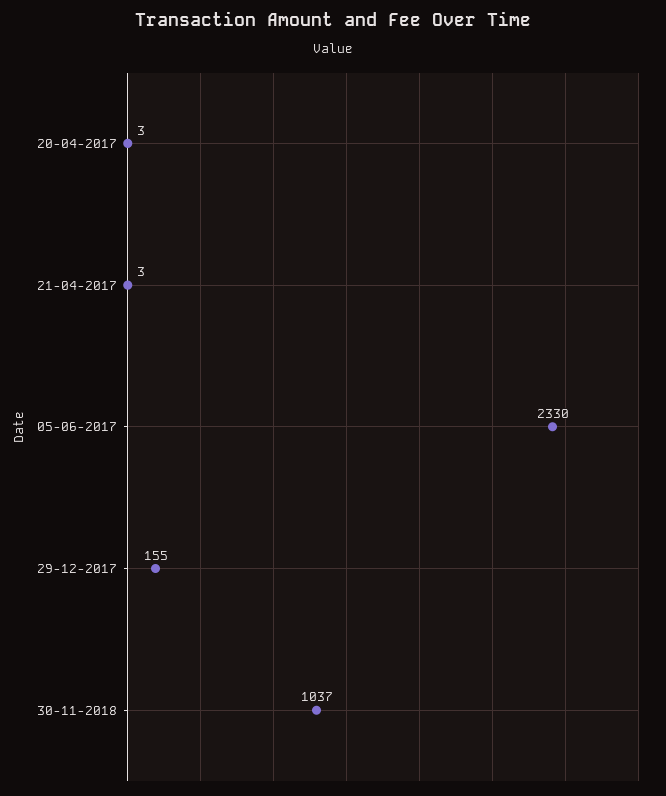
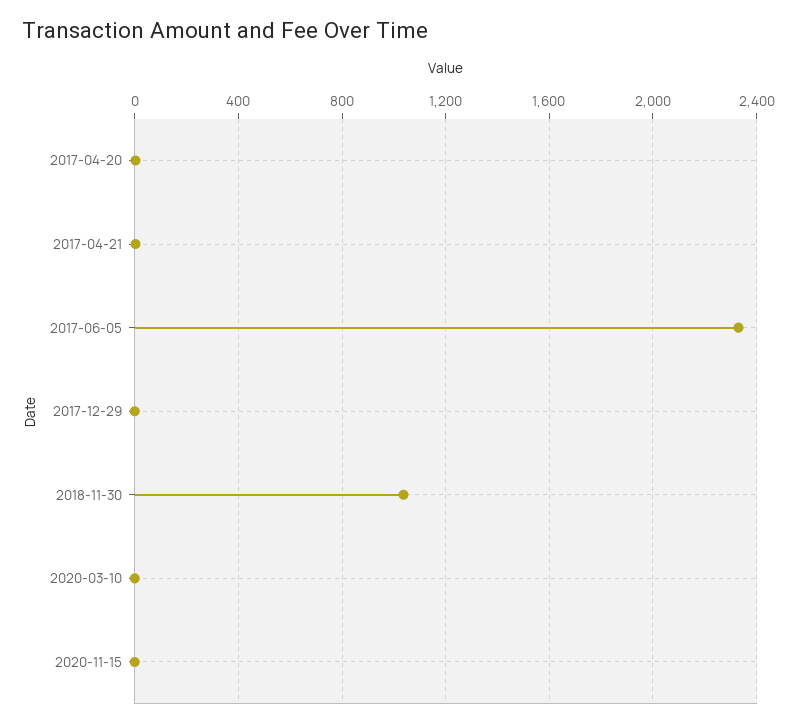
29-12-2017: 155 -> 0
2020-03-10: none -> 0
2020-11-15: none -> 0

